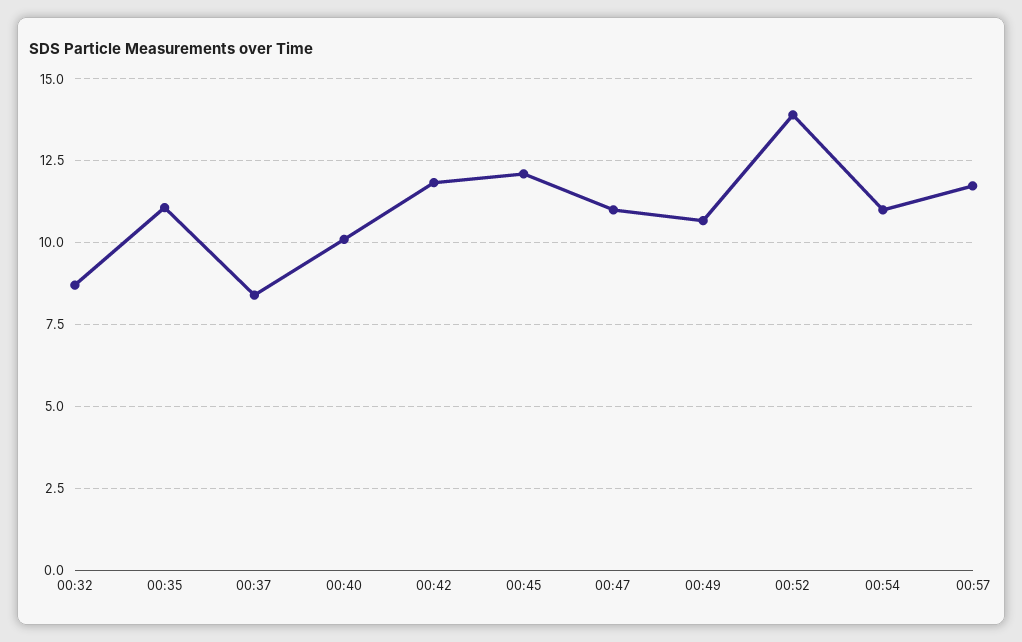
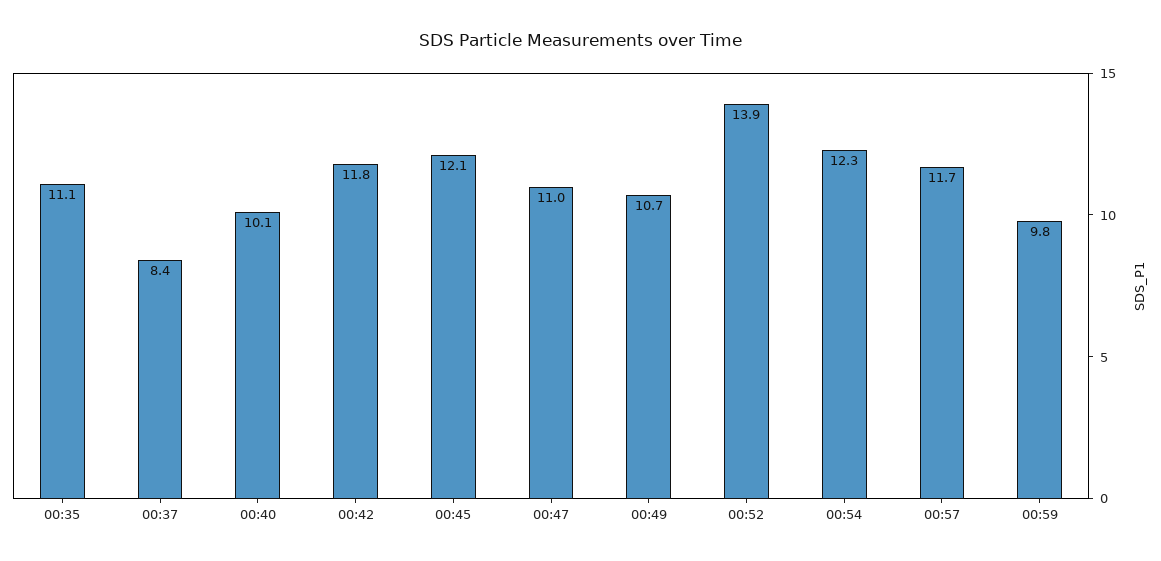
00:32: 8.75 -> none
00:54: 11 -> 12.3
00:59: none -> 9.8

